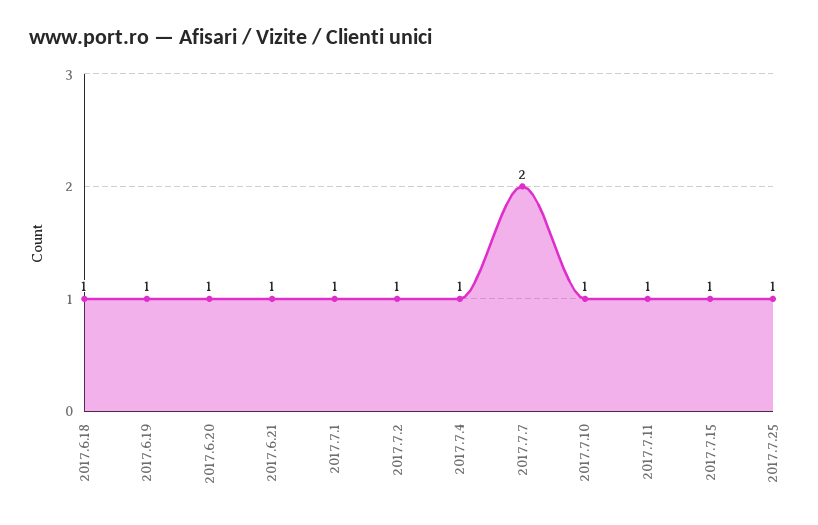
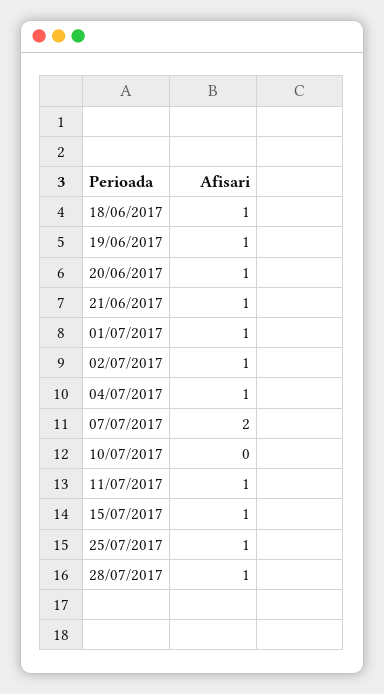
2017.7.10: 1 -> 0
28/07/2017: none -> 1

